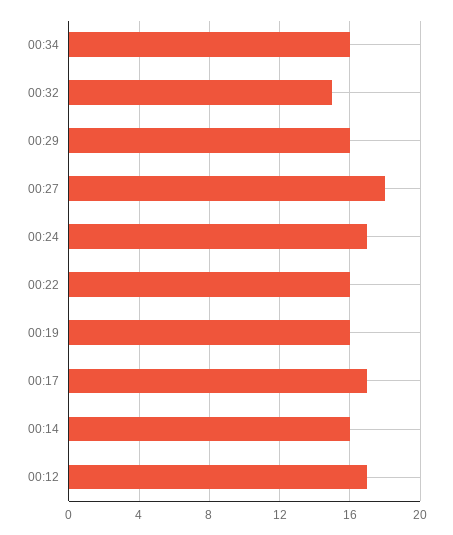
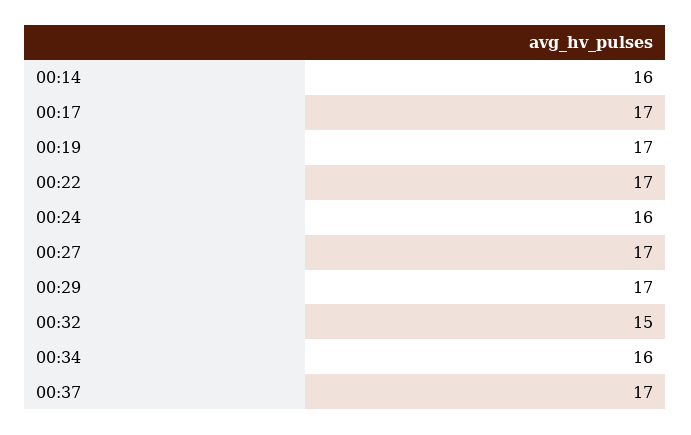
00:29: 16 -> 17
00:27: 18 -> 17
00:24: 17 -> 16
00:22: 16 -> 17
00:19: 16 -> 17
00:12: 17 -> none
00:37: none -> 17

